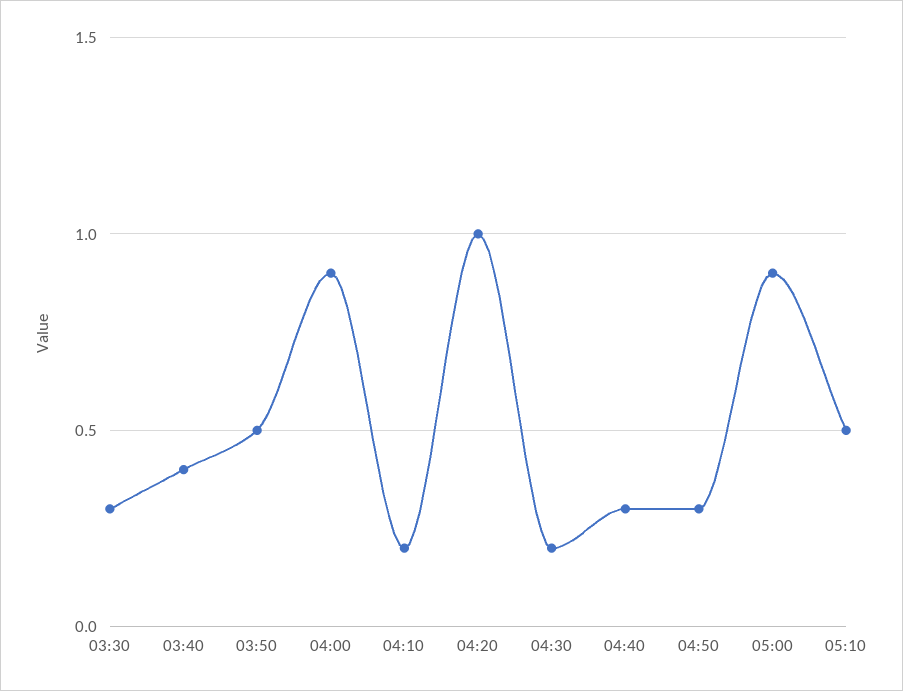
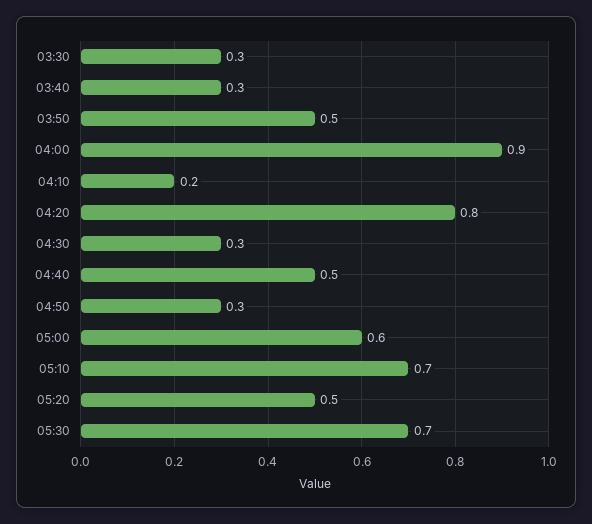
03:40: 0.4 -> 0.3
04:20: 1 -> 0.8
04:30: 0.2 -> 0.3
04:40: 0.3 -> 0.5
05:00: 0.9 -> 0.6
05:10: 0.5 -> 0.7
05:20: none -> 0.5
05:30: none -> 0.7

